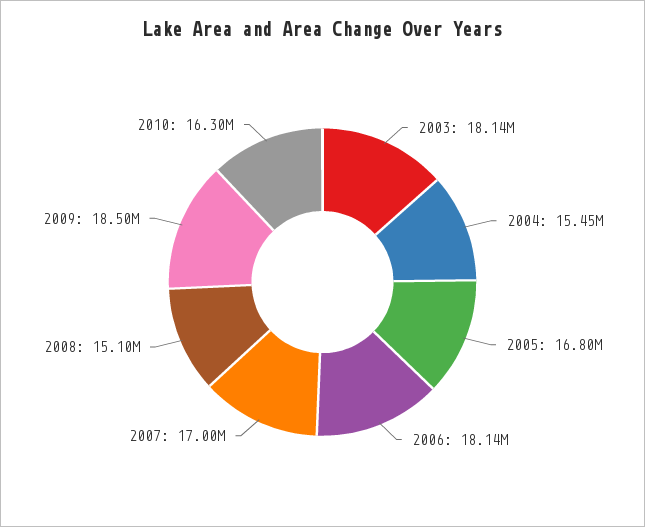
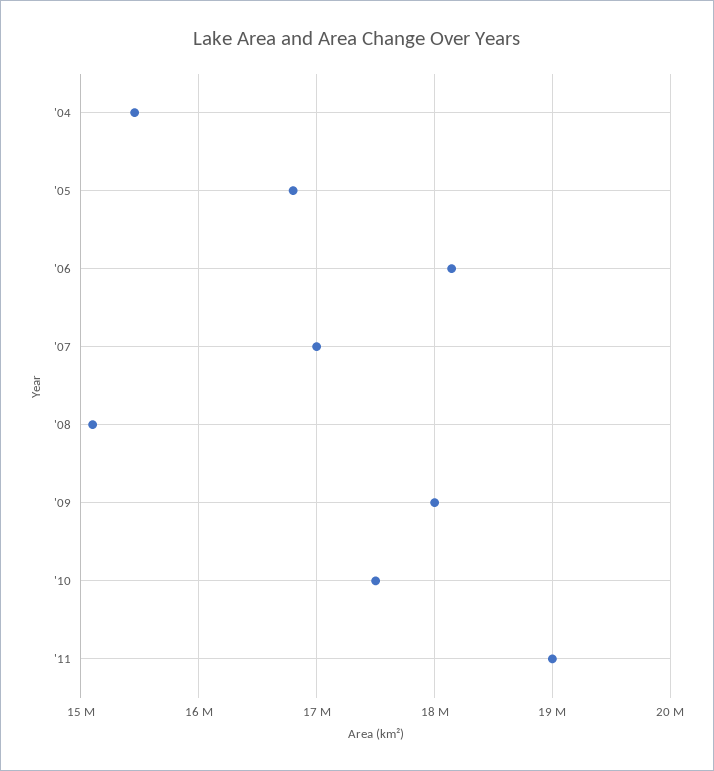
2003: 18140000 -> none
2009: 18500000 -> 18000000
2010: 16300000 -> 17500000
'11: none -> 19000000

